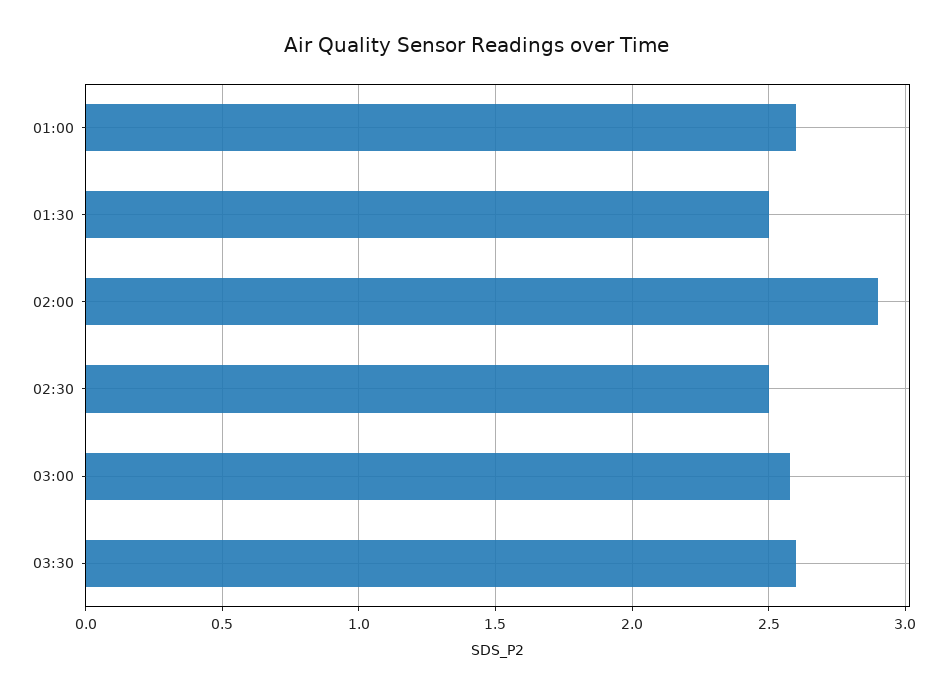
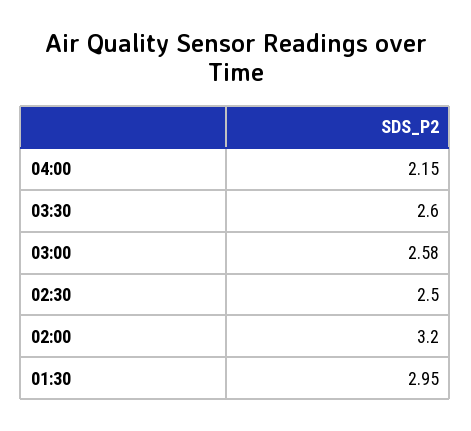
01:00: 2.6 -> none
01:30: 2.5 -> 2.95
02:00: 2.9 -> 3.2
04:00: none -> 2.15

